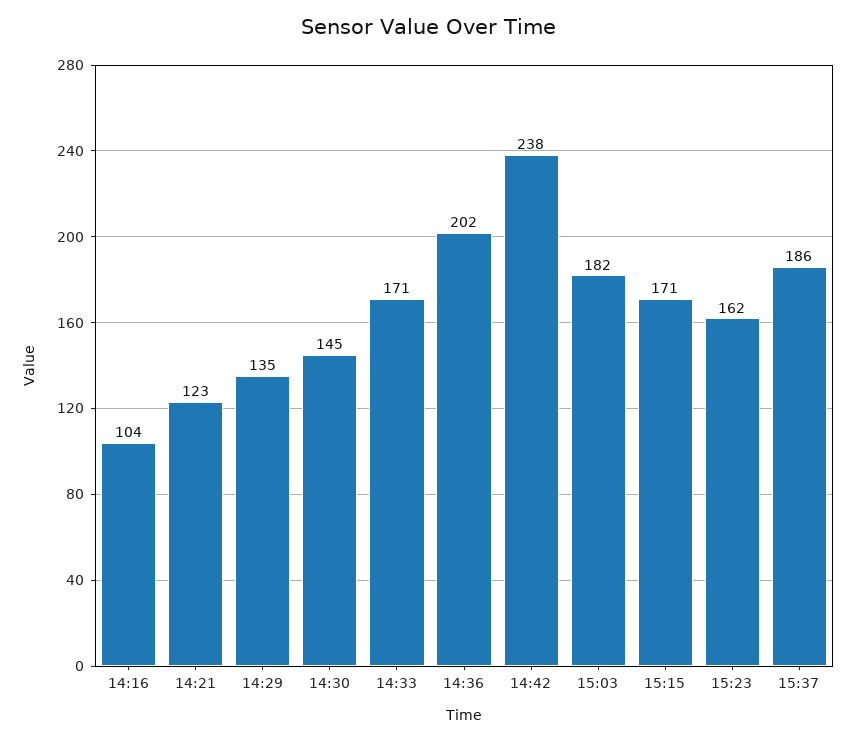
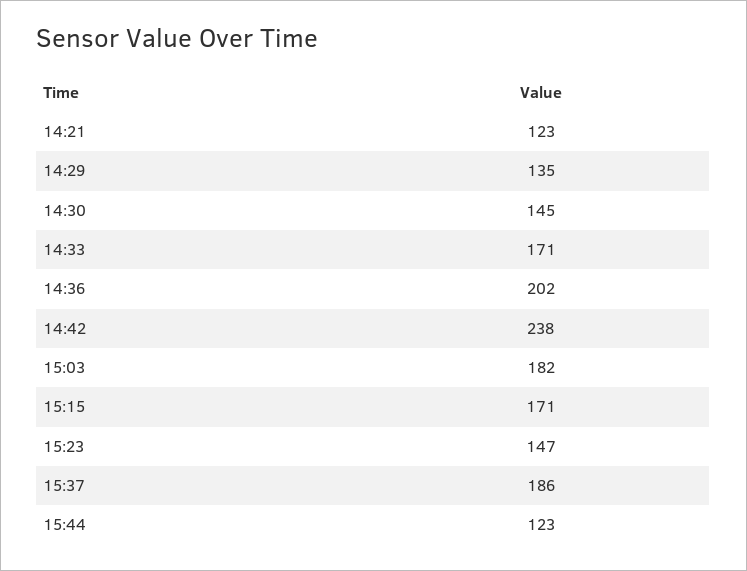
14:16: 104 -> none
15:23: 162 -> 147
15:44: none -> 123

